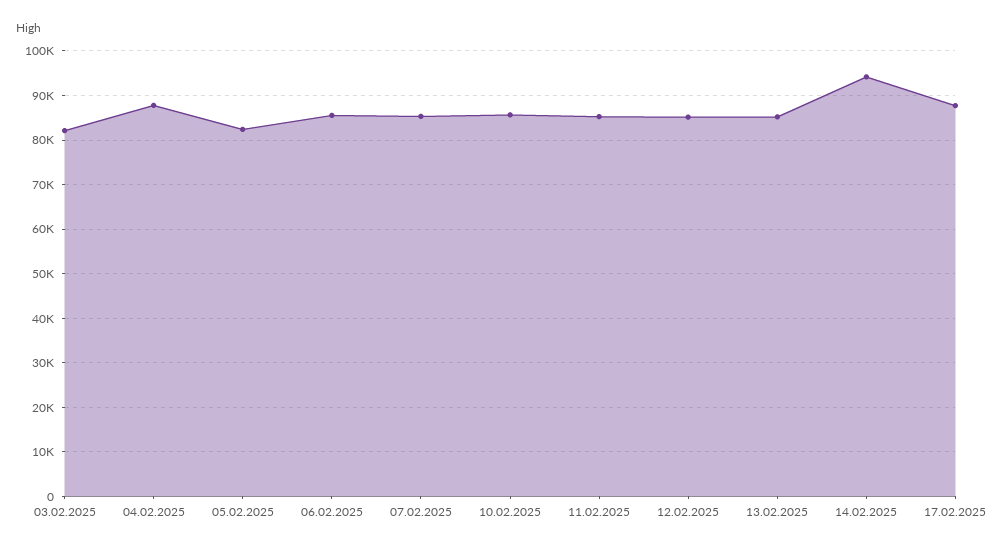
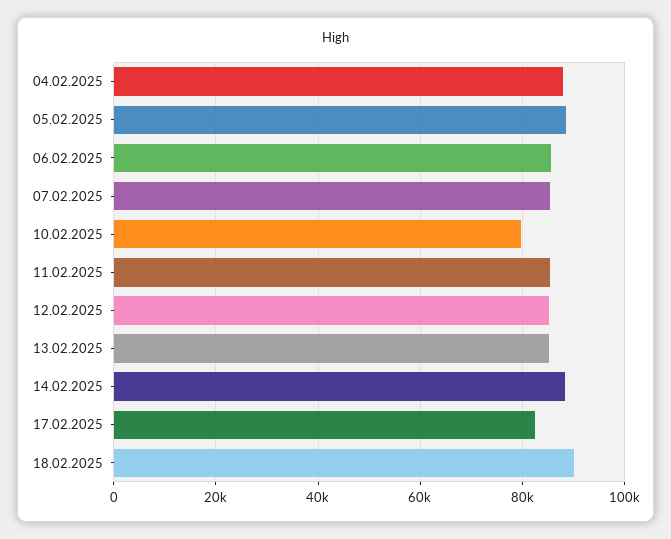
03.02.2025: 82000 -> none
05.02.2025: 82000 -> 88000
10.02.2025: 86000 -> 80000
14.02.2025: 94000 -> 88000
17.02.2025: 88000 -> 82000
18.02.2025: none -> 90000

